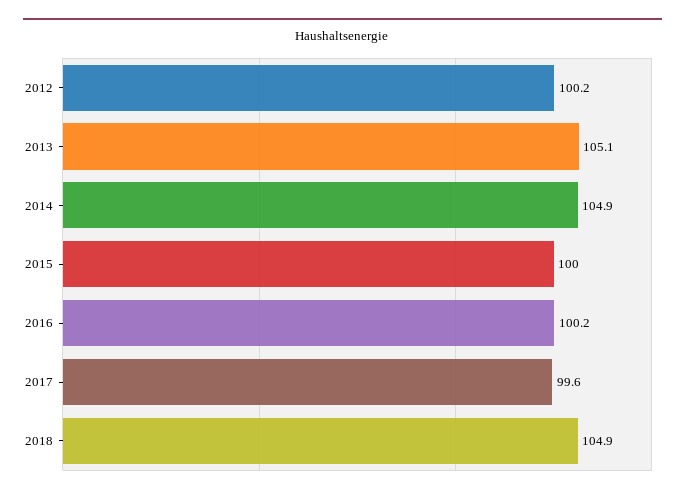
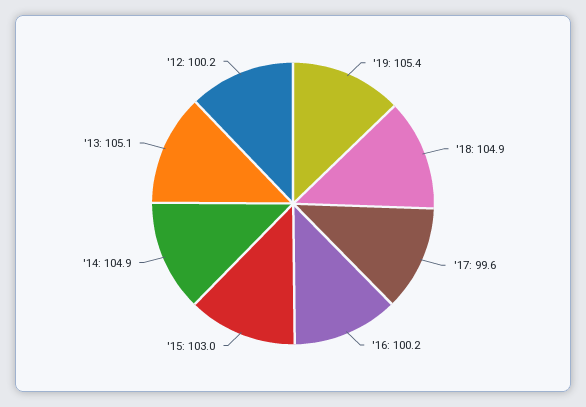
2015: 100 -> 103
'19: none -> 105.4

